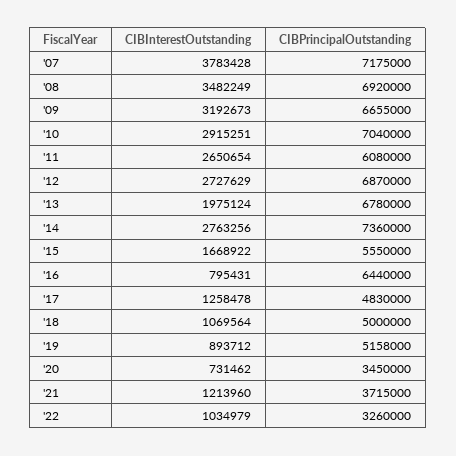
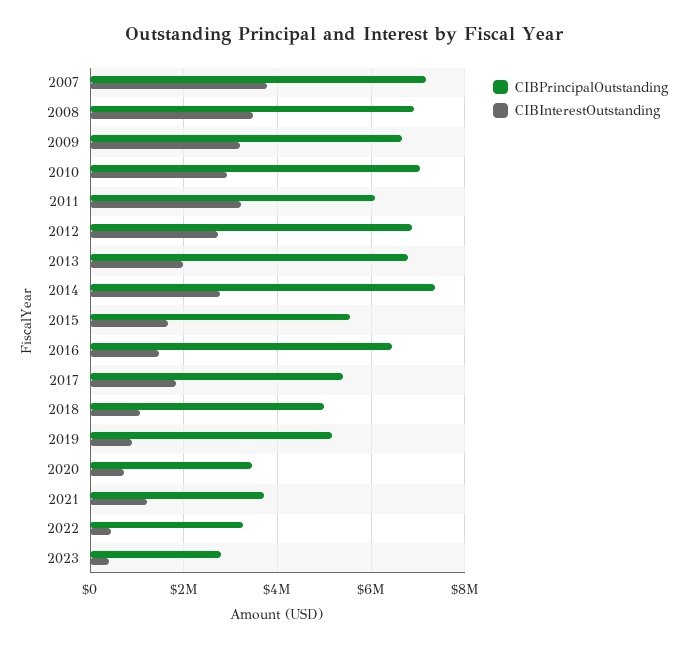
CIBInterestOutstanding, '11: 2650654 -> 3200000
CIBInterestOutstanding, '16: 795431 -> 1400000
CIBInterestOutstanding, '17: 1258478 -> 1800000
CIBPrincipalOutstanding, '17: 4830000 -> 5400000
CIBInterestOutstanding, '22: 1034979 -> 400000
CIBPrincipalOutstanding, 2023: none -> 2800000
CIBInterestOutstanding, 2023: none -> 400000

